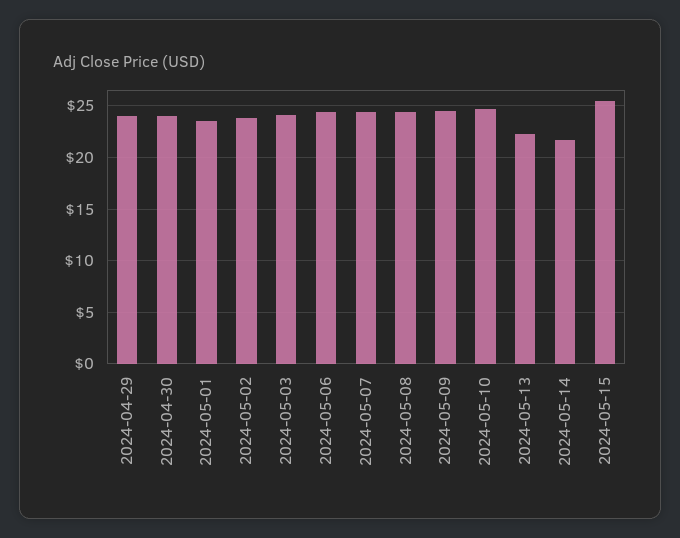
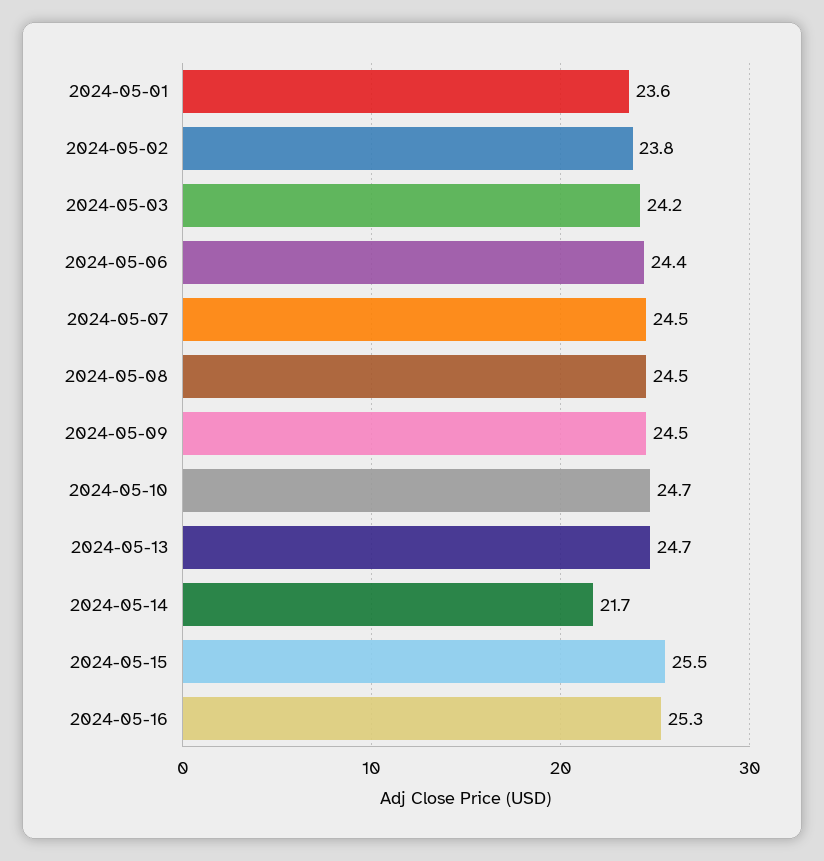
2024-04-29: 24 -> none
2024-04-30: 24 -> none
2024-05-13: 22 -> 24.7
2024-05-16: none -> 25.3

